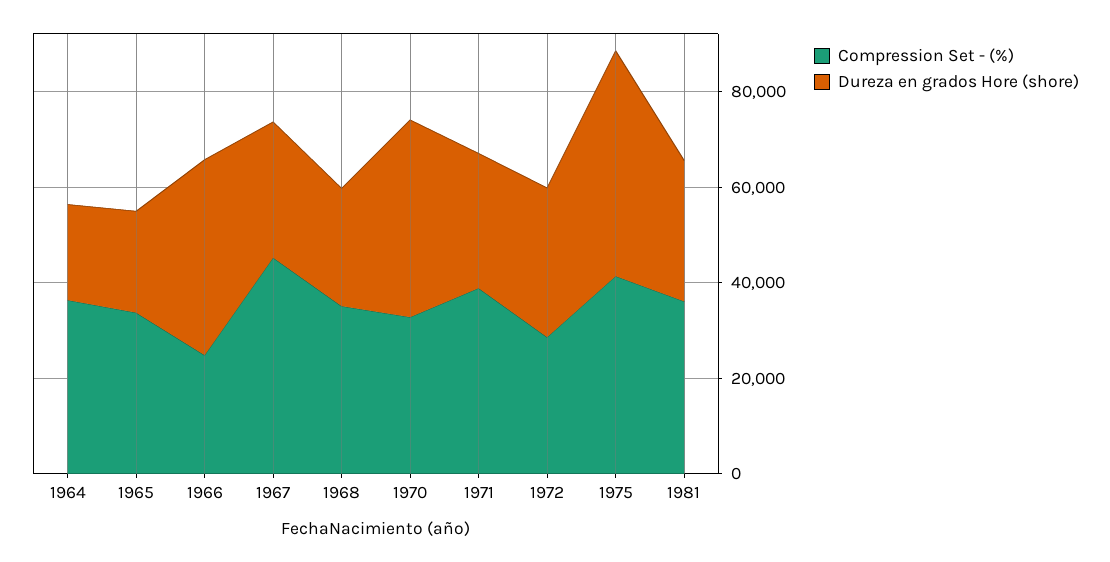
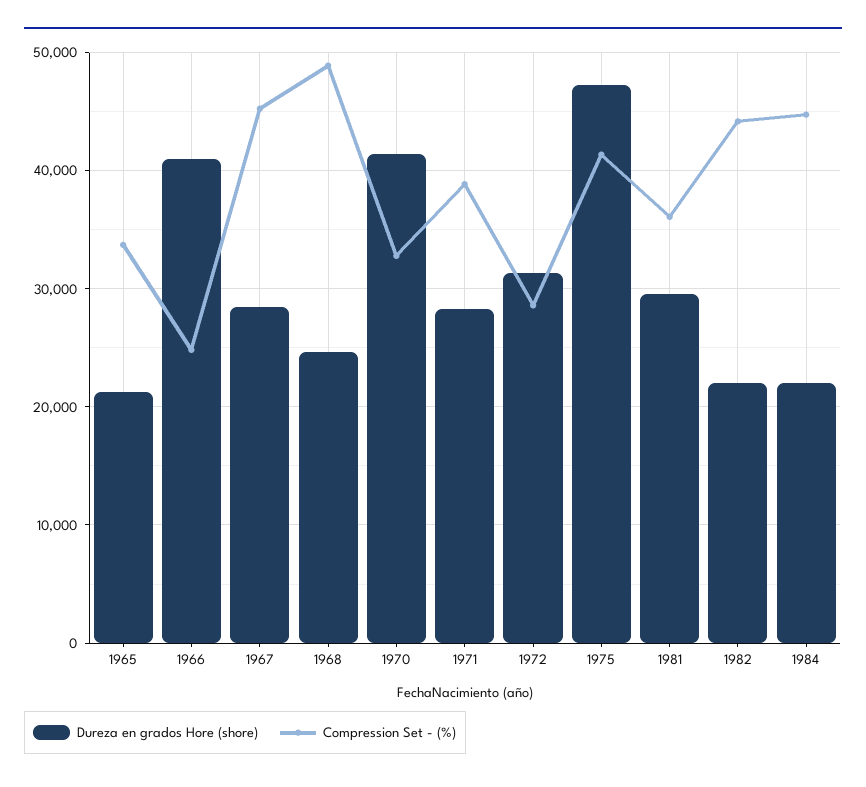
Compression Set - (%), 1964: 35000 -> none
Dureza en grados Hore (shore), 1964: 20000 -> none
Compression Set - (%), 1968: 35000 -> 49000
Dureza en grados Hore (shore), 1982: none -> 22000
Compression Set - (%), 1982: none -> 44000
Dureza en grados Hore (shore), 1984: none -> 22000
Compression Set - (%), 1984: none -> 45000

